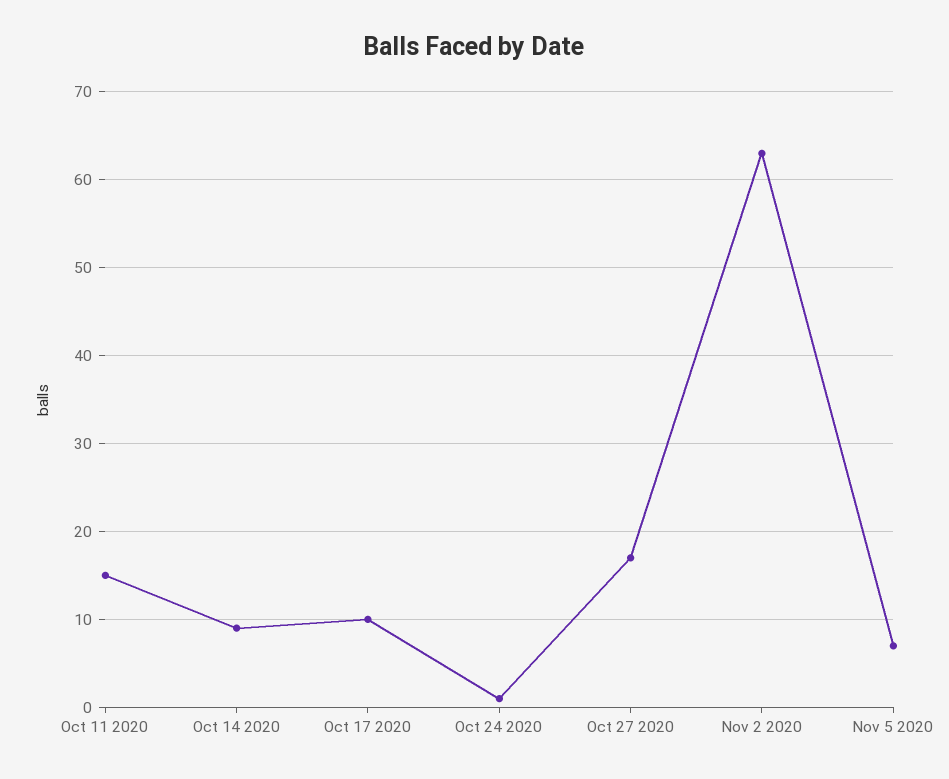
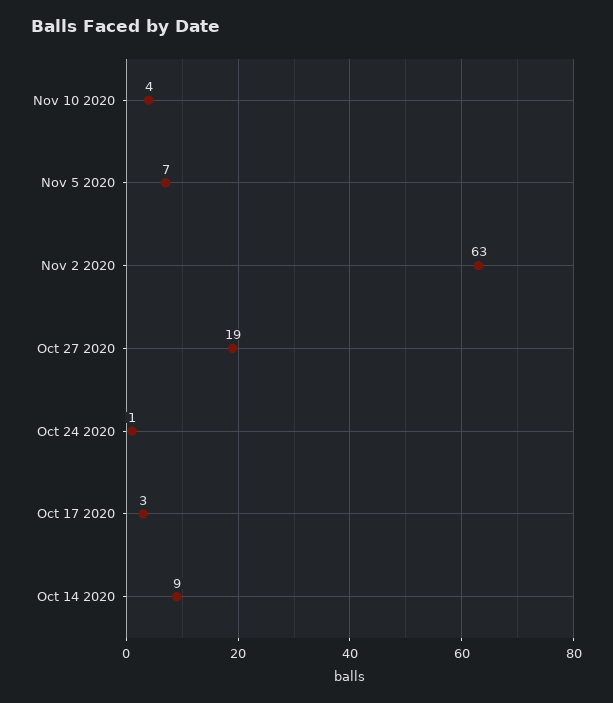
Oct 11 2020: 15 -> none
Oct 17 2020: 10 -> 3
Oct 27 2020: 17 -> 19
Nov 10 2020: none -> 4

